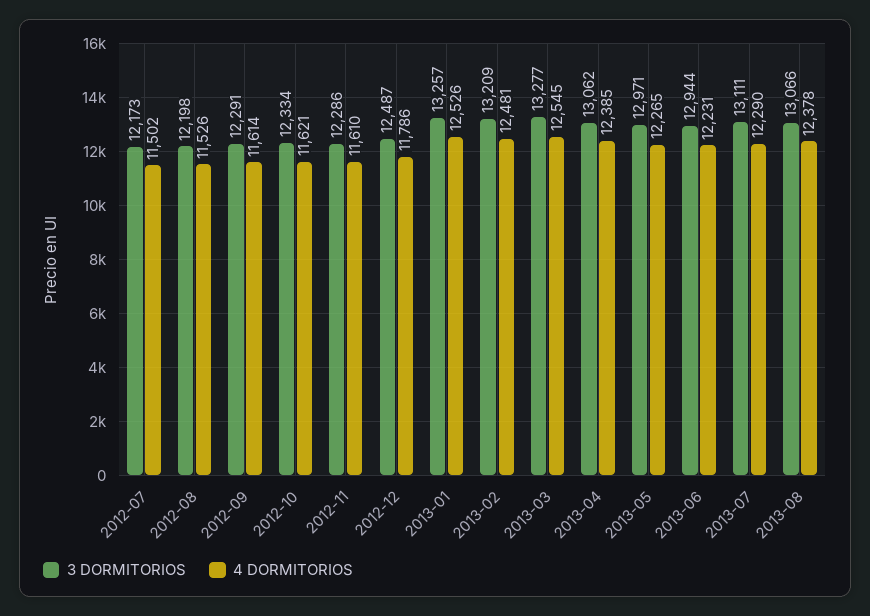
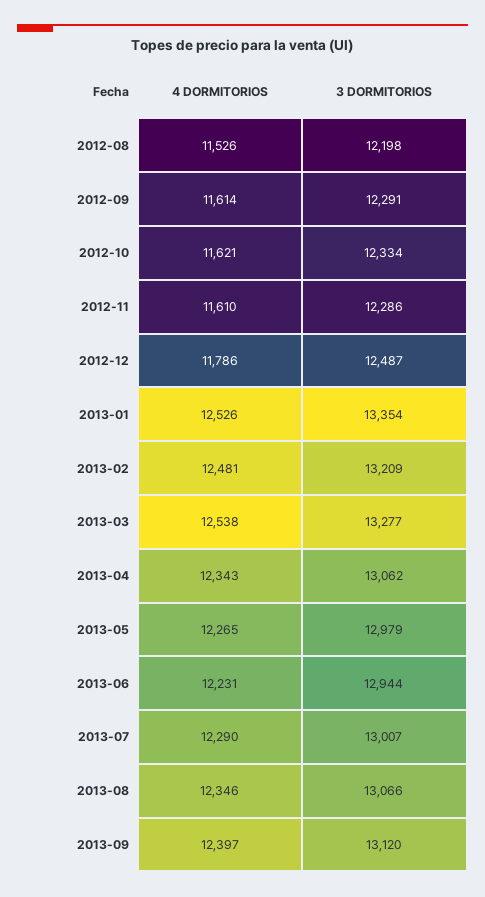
3 DORMITORIOS, 2012-07: 12173 -> none
4 DORMITORIOS, 2012-07: 11502 -> none
3 DORMITORIOS, 2013-01: 13257 -> 13354
4 DORMITORIOS, 2013-03: 12545 -> 12538
4 DORMITORIOS, 2013-04: 12385 -> 12343
3 DORMITORIOS, 2013-05: 12971 -> 12979
3 DORMITORIOS, 2013-07: 13111 -> 13007
4 DORMITORIOS, 2013-08: 12378 -> 12346
4 DORMITORIOS, 2013-09: none -> 12397
3 DORMITORIOS, 2013-09: none -> 13120

